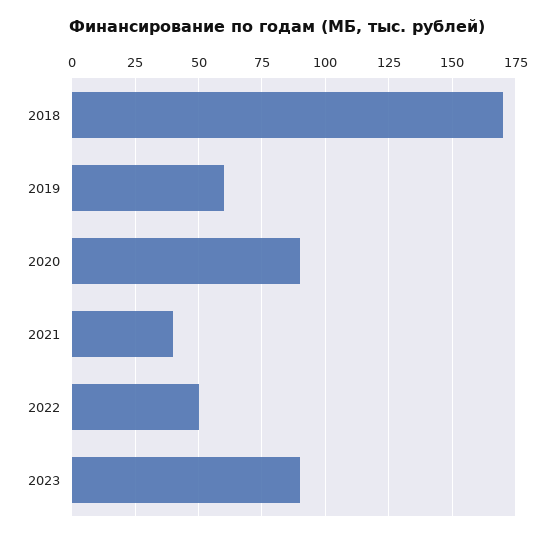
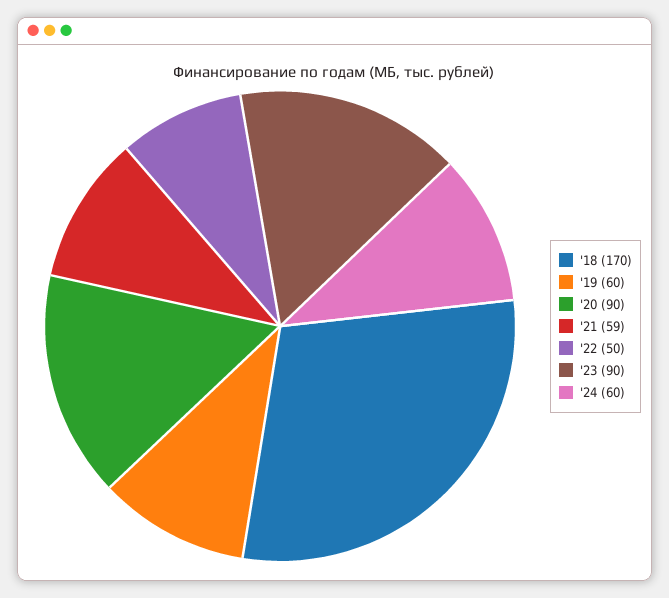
2021: 40 -> 59
'24: none -> 60

